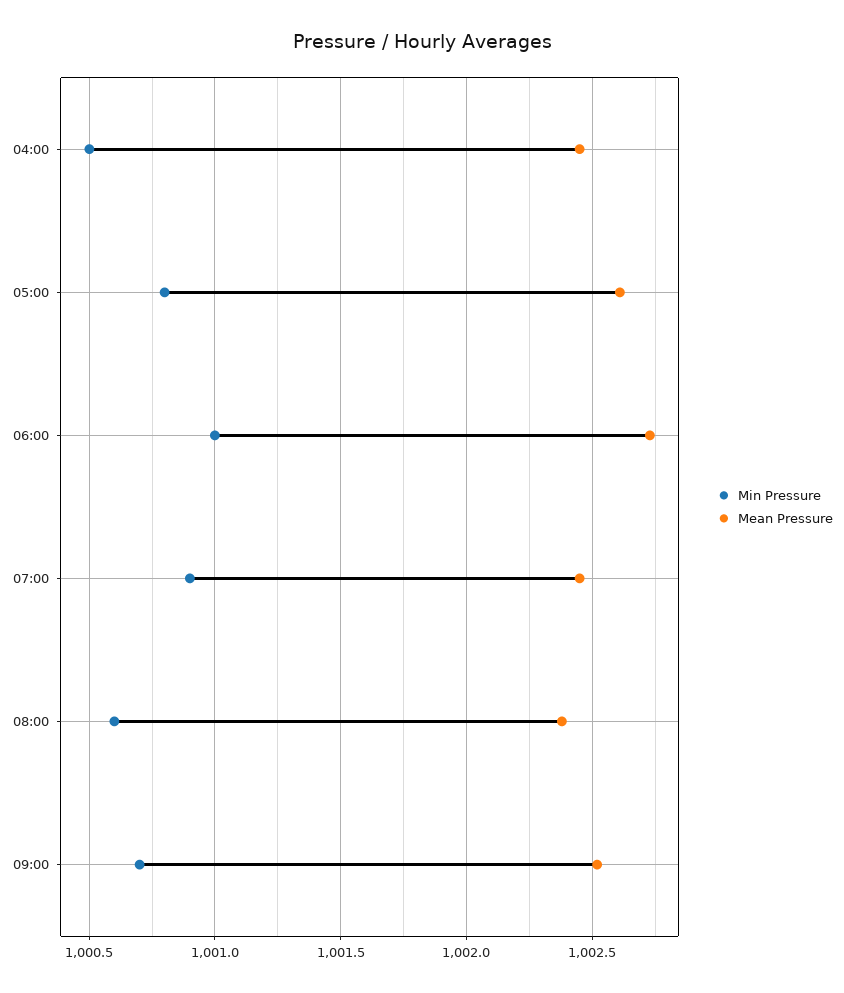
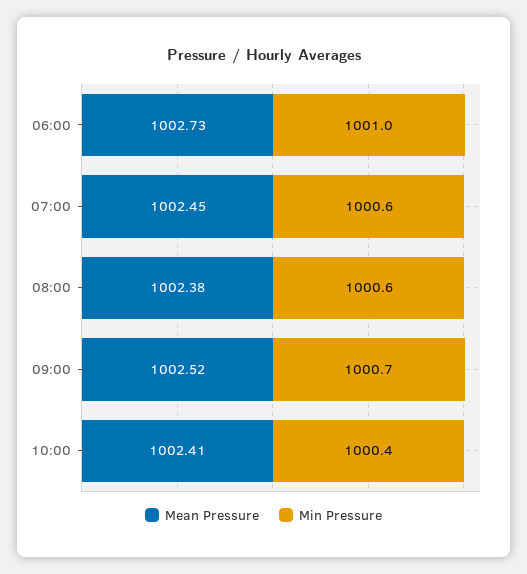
Min Pressure, 04:00: 1000.5 -> none
Mean Pressure, 04:00: 1002.45 -> none
Min Pressure, 05:00: 1000.8 -> none
Mean Pressure, 05:00: 1002.6 -> none
Min Pressure, 07:00: 1000.9 -> 1000.6
Mean Pressure, 10:00: none -> 1002.41
Min Pressure, 10:00: none -> 1000.4

